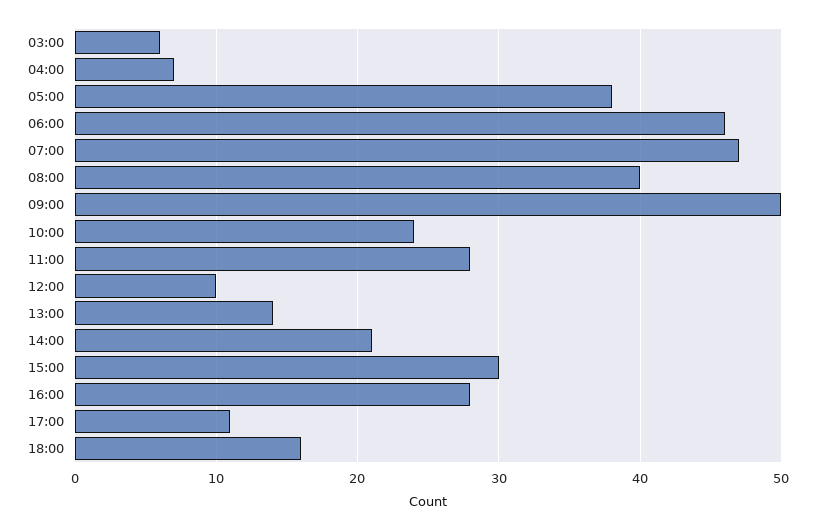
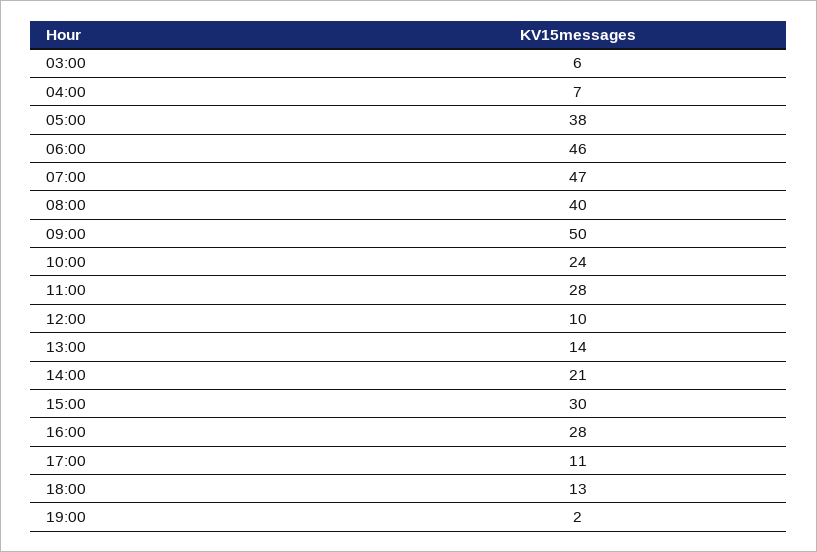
18:00: 16 -> 13
19:00: none -> 2

